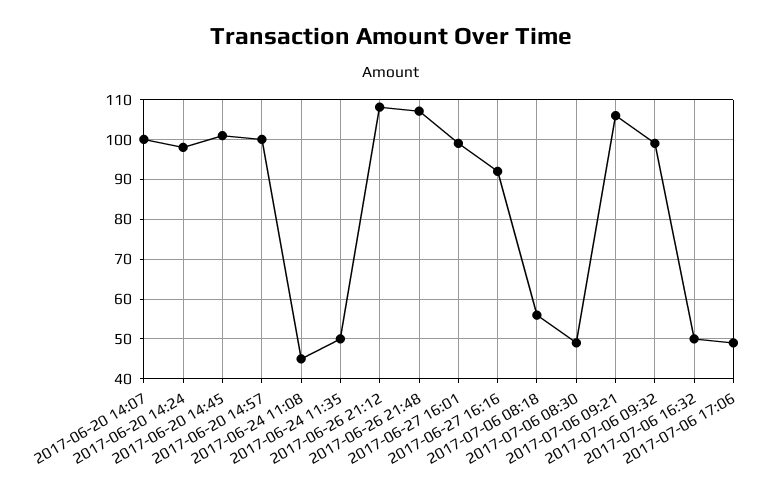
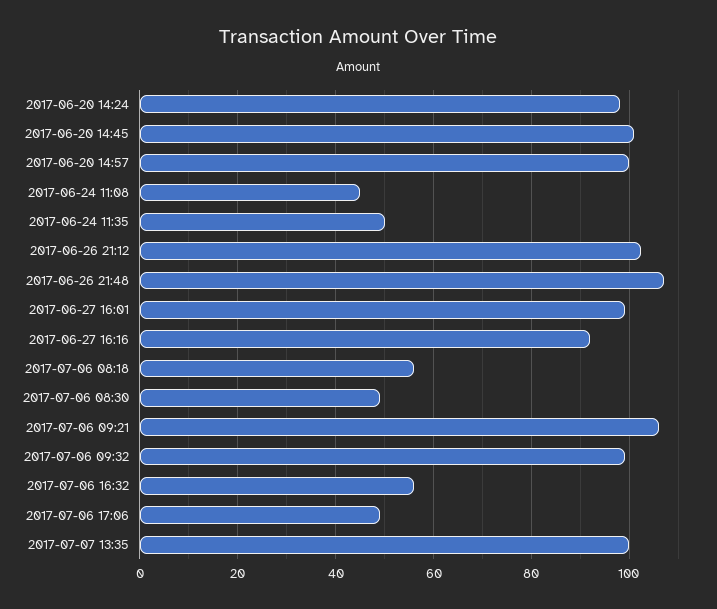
2017-06-20 14:07: 100 -> none
2017-06-26 21:12: 108 -> 102
2017-07-06 16:32: 50 -> 56
2017-07-07 13:35: none -> 100

